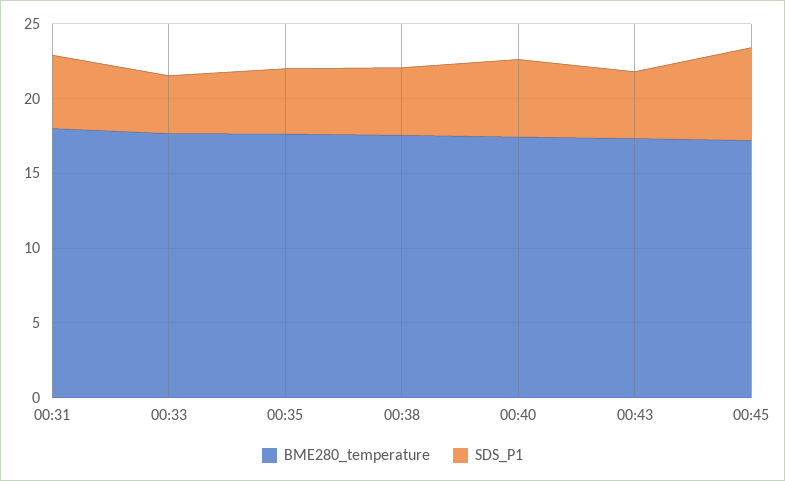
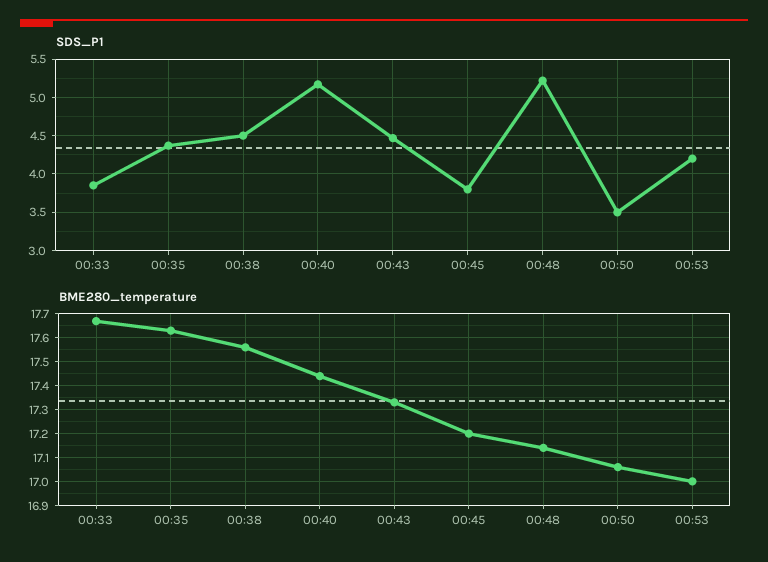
BME280_temperature, 00:31: 18 -> none
SDS_P1, 00:31: 5 -> none
SDS_P1, 00:45: 6 -> 3.8
SDS_P1, 00:48: none -> 5.2
SDS_P1, 00:50: none -> 3.5
SDS_P1, 00:53: none -> 4.2
BME280_temperature, 00:48: none -> 17.15
BME280_temperature, 00:50: none -> 17.05
BME280_temperature, 00:53: none -> 17

